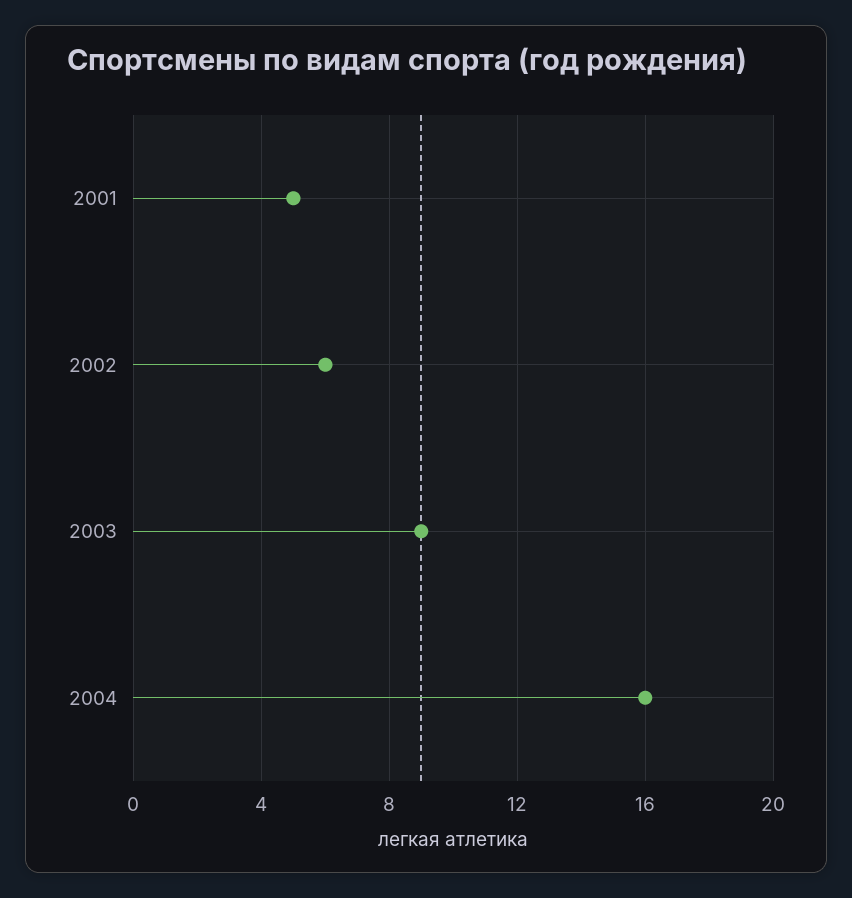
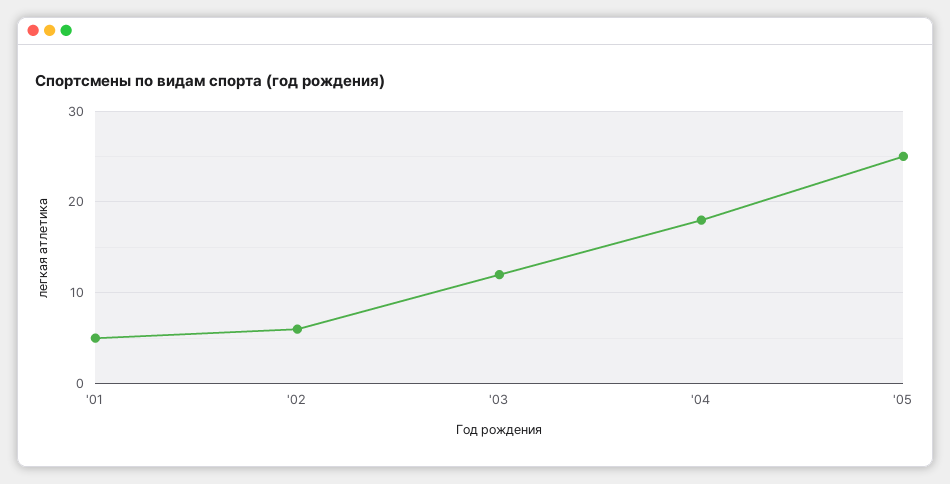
2003: 9 -> 12
2004: 16 -> 18
'05: none -> 25

